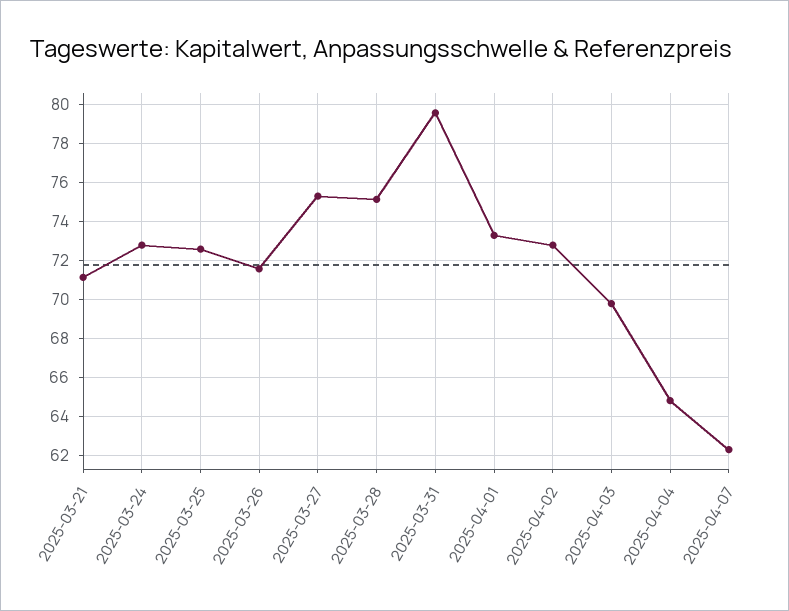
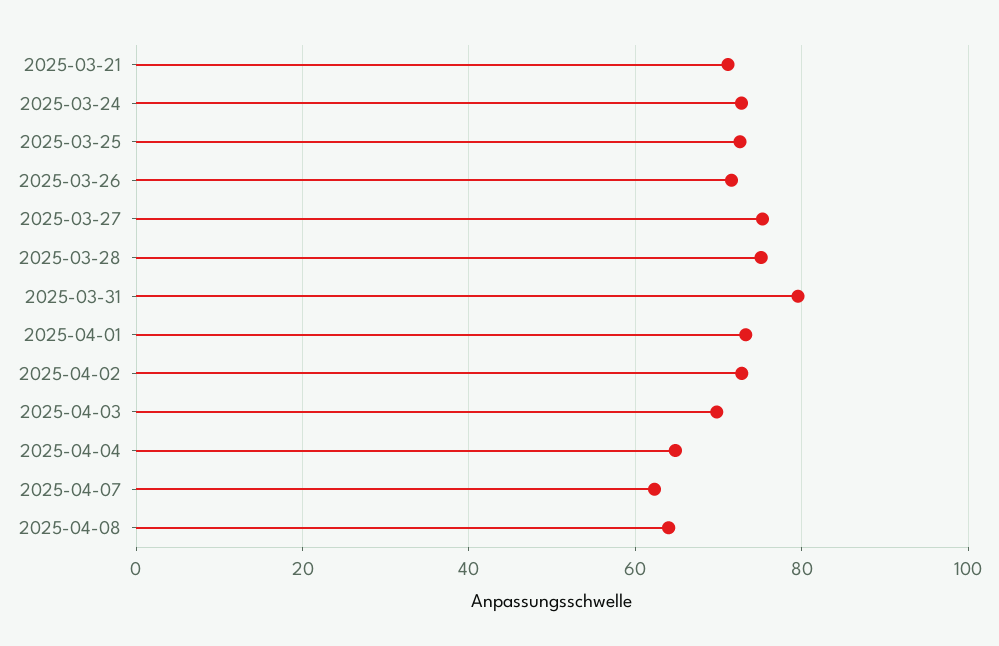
2025-04-08: none -> 64

